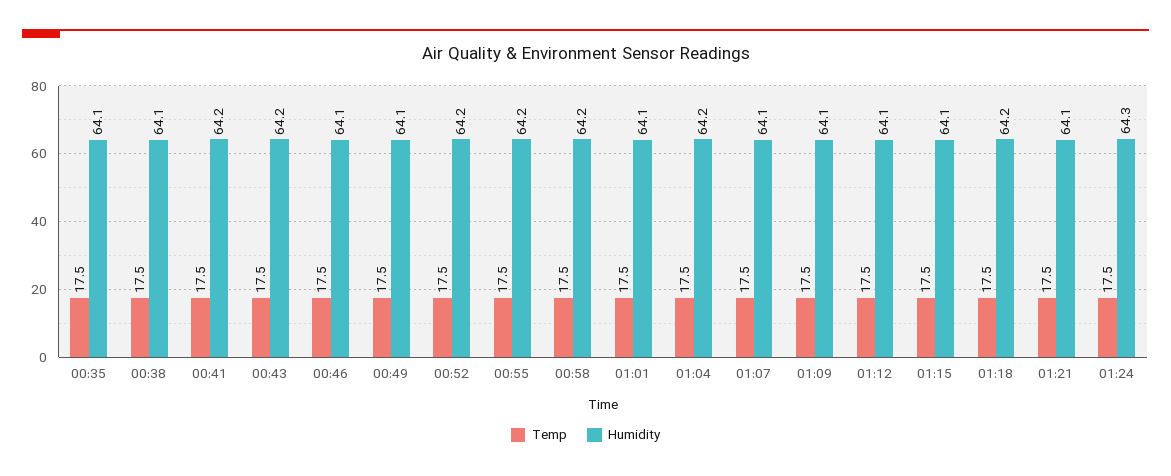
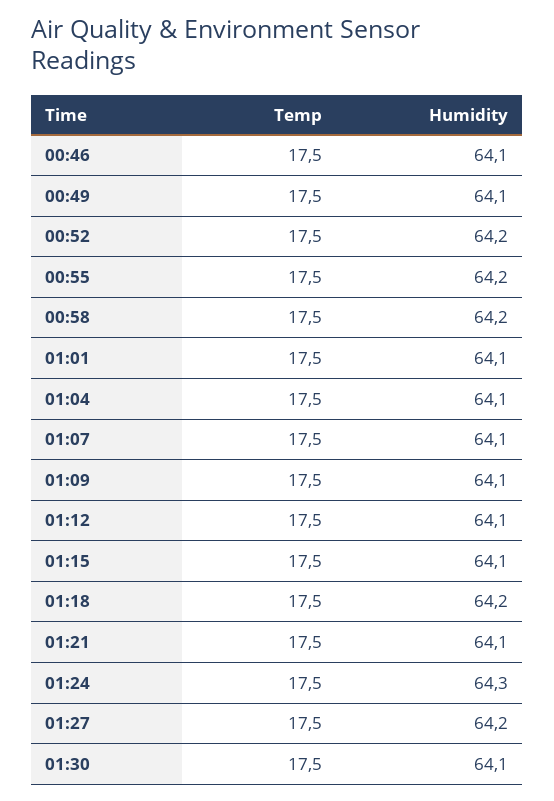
Temp, 00:35: 17.5 -> none
Humidity, 00:35: 64.1 -> none
Temp, 00:38: 17.5 -> none
Humidity, 00:38: 64.1 -> none
Temp, 00:41: 17.5 -> none
Humidity, 00:41: 64.2 -> none
Temp, 00:43: 17.5 -> none
Humidity, 00:43: 64.2 -> none
Humidity, 01:04: 64.2 -> 64.1
Temp, 01:27: none -> 17.5
Humidity, 01:27: none -> 64.2
Temp, 01:30: none -> 17.5
Humidity, 01:30: none -> 64.1

